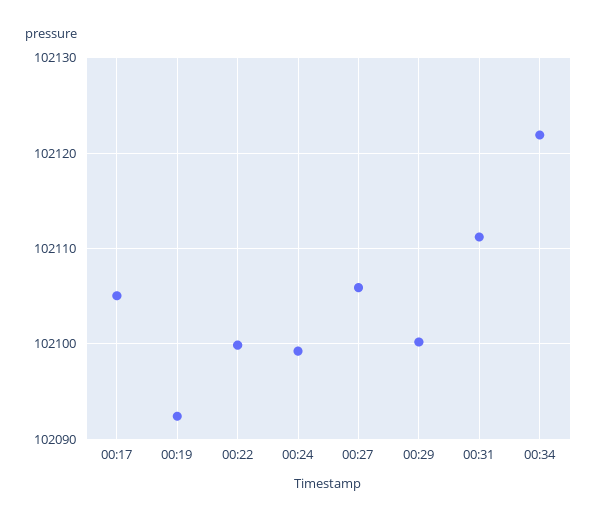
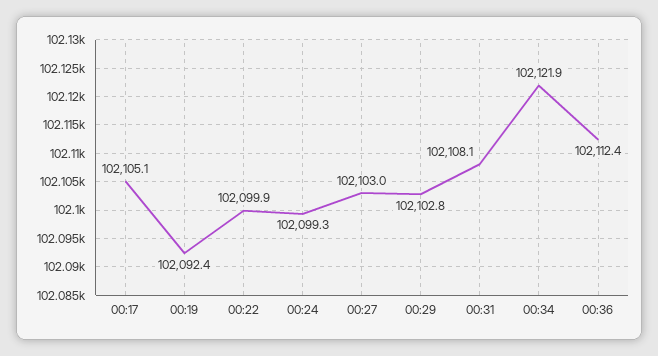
00:27: 102106 -> 102103
00:29: 102100 -> 102102.8
00:31: 102111 -> 102108.1
00:36: none -> 102112.4

